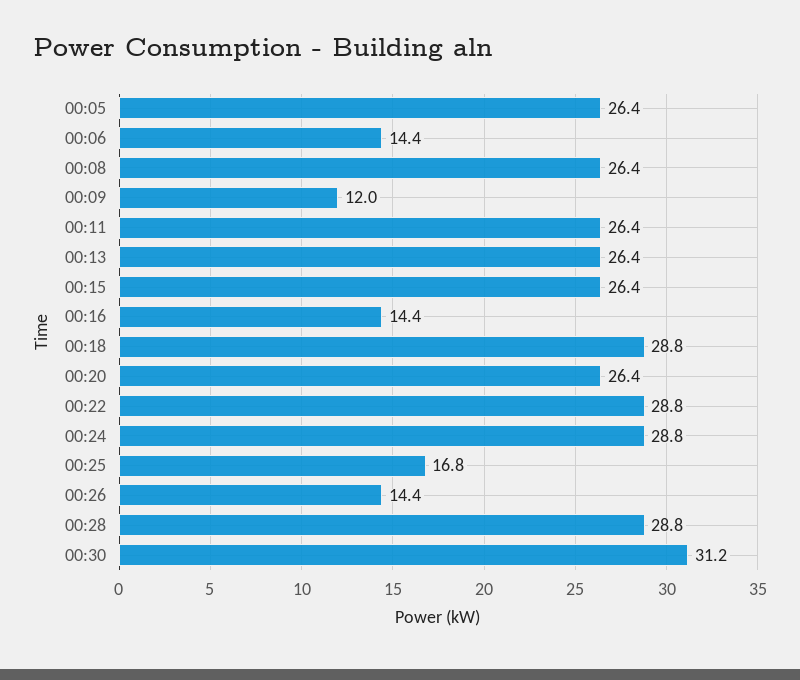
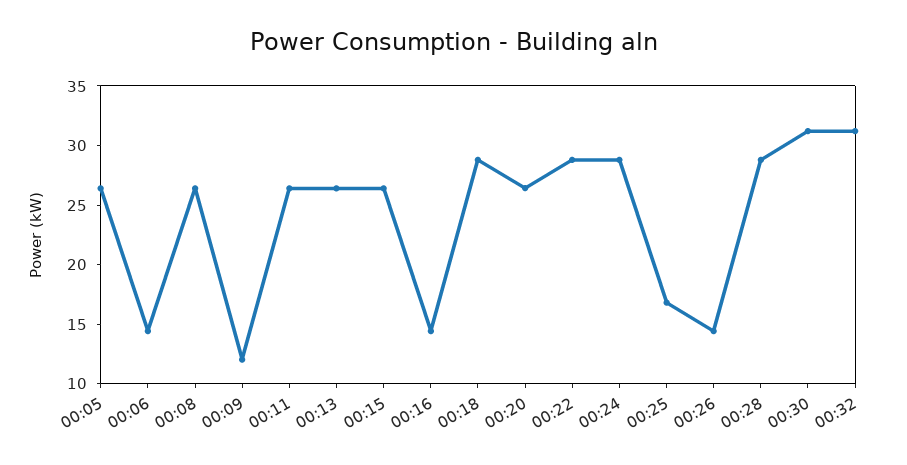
00:32: none -> 31

